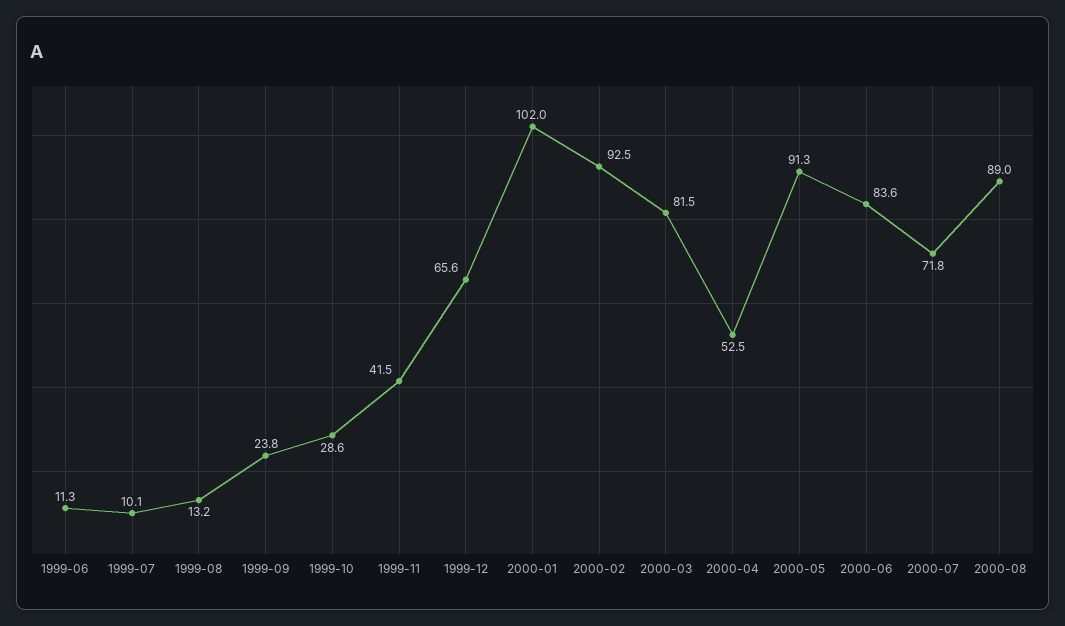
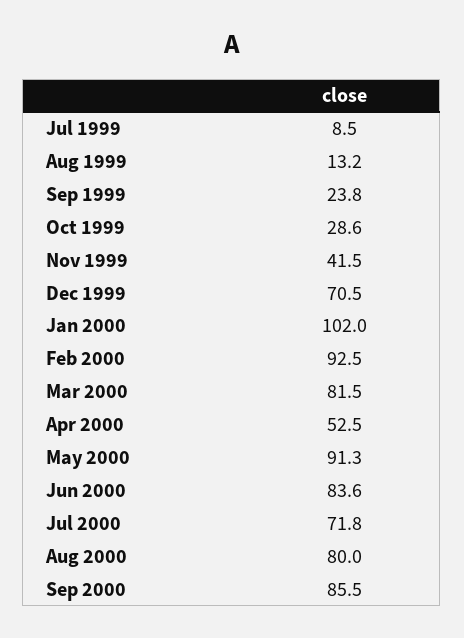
1999-06: 11.3 -> none
1999-07: 10.1 -> 8.5
1999-12: 65.6 -> 70.5
2000-08: 89 -> 80
Sep 2000: none -> 85.5

